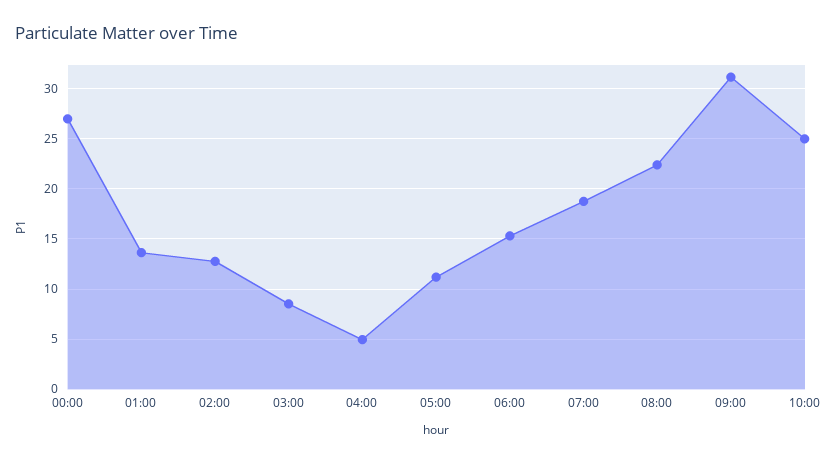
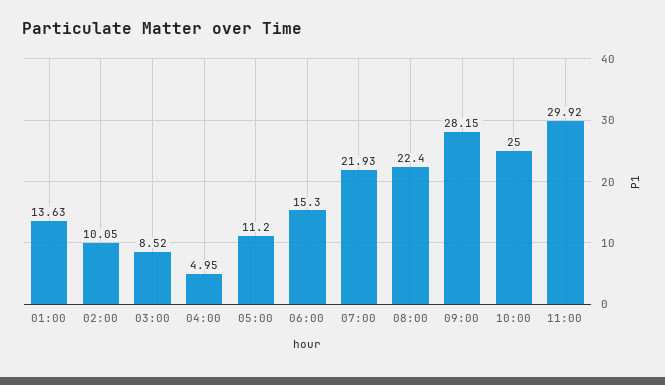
00:00: 27 -> none
02:00: 13 -> 10.05
07:00: 19 -> 21.93
09:00: 31 -> 28.15
11:00: none -> 29.92

